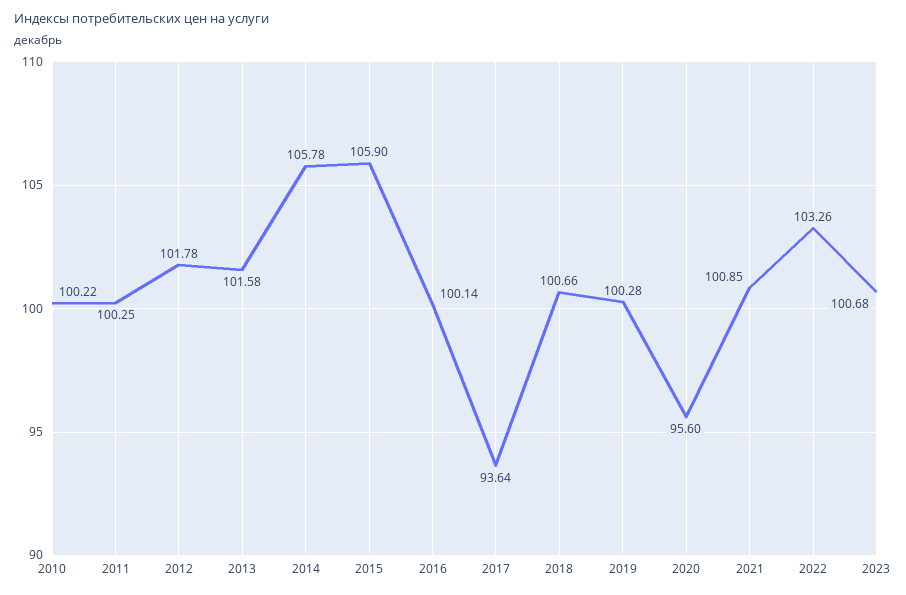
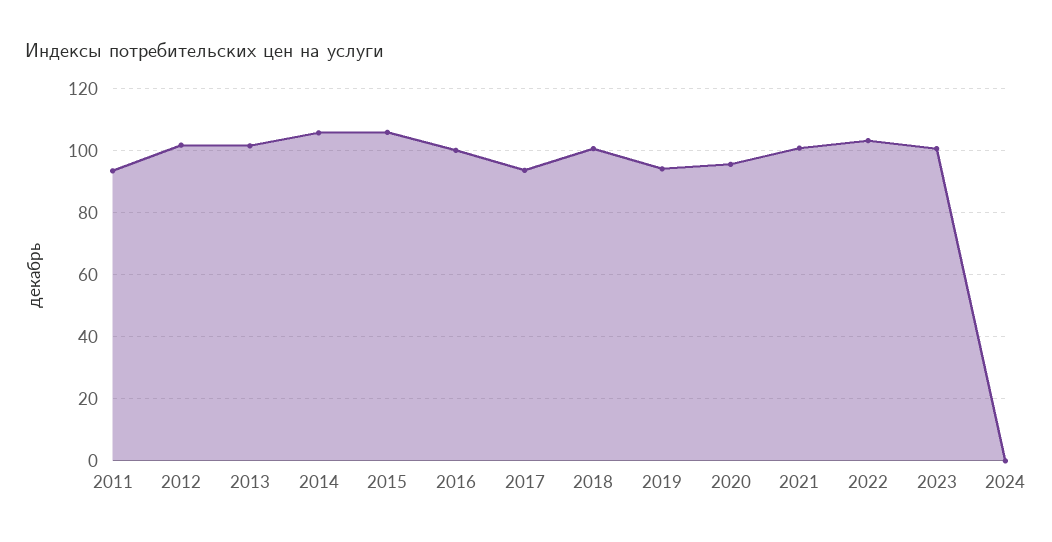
2010: 100.22 -> none
2011: 100.25 -> 94
2019: 100.28 -> 94
2024: none -> 0

